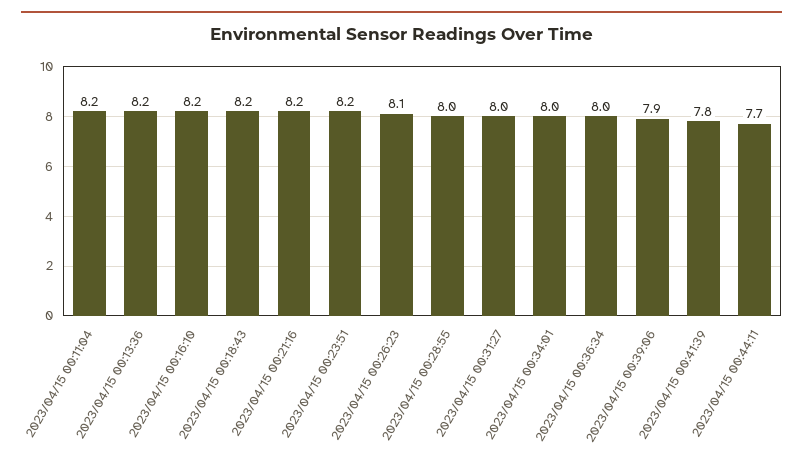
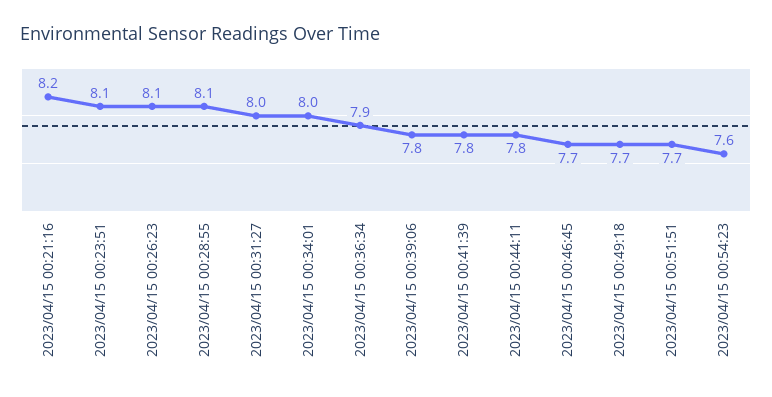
2023/04/15 00:11:04: 8.2 -> none
2023/04/15 00:13:36: 8.2 -> none
2023/04/15 00:16:10: 8.2 -> none
2023/04/15 00:18:43: 8.2 -> none
2023/04/15 00:23:51: 8.2 -> 8.1
2023/04/15 00:28:55: 8 -> 8.1
2023/04/15 00:36:34: 8 -> 7.9
2023/04/15 00:39:06: 7.9 -> 7.8
2023/04/15 00:44:11: 7.7 -> 7.8
2023/04/15 00:46:45: none -> 7.7
2023/04/15 00:49:18: none -> 7.7
2023/04/15 00:51:51: none -> 7.7
2023/04/15 00:54:23: none -> 7.6

